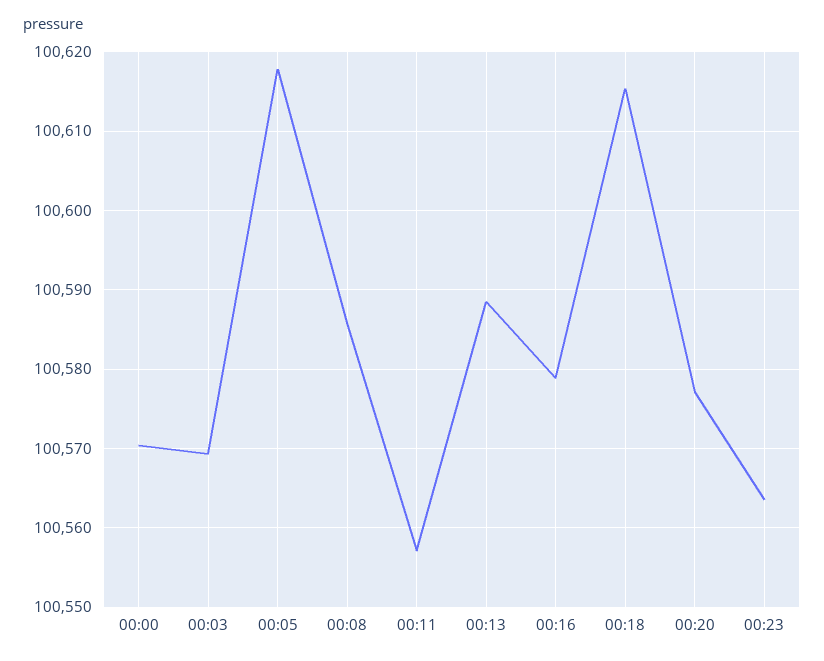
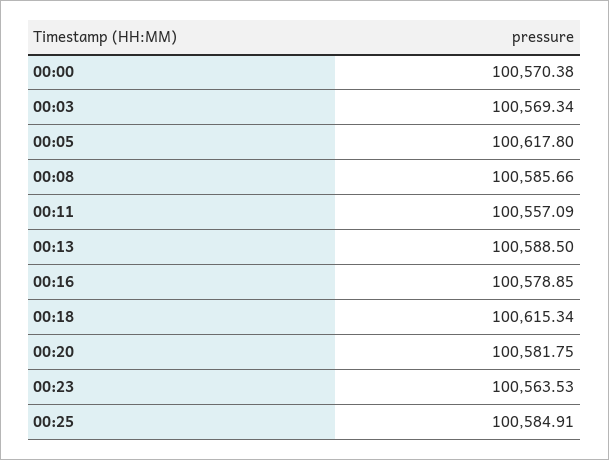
00:20: 100577 -> 100581.75
00:25: none -> 100584.91

